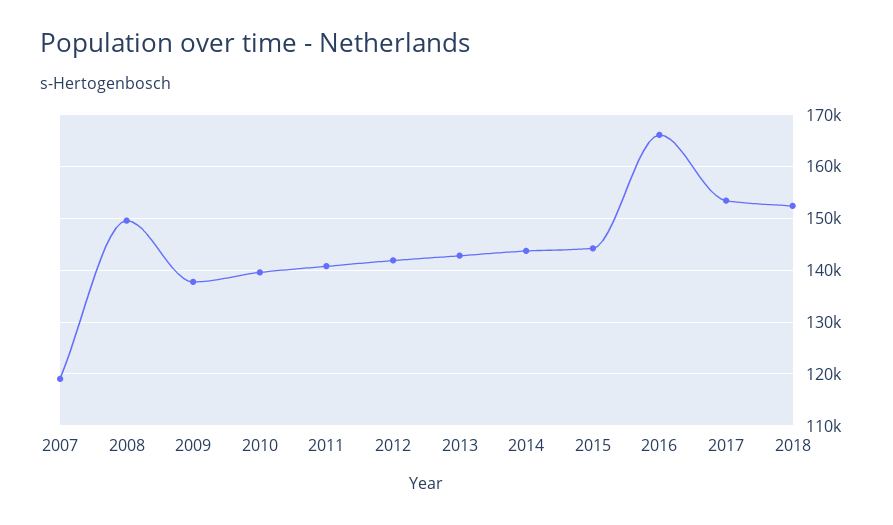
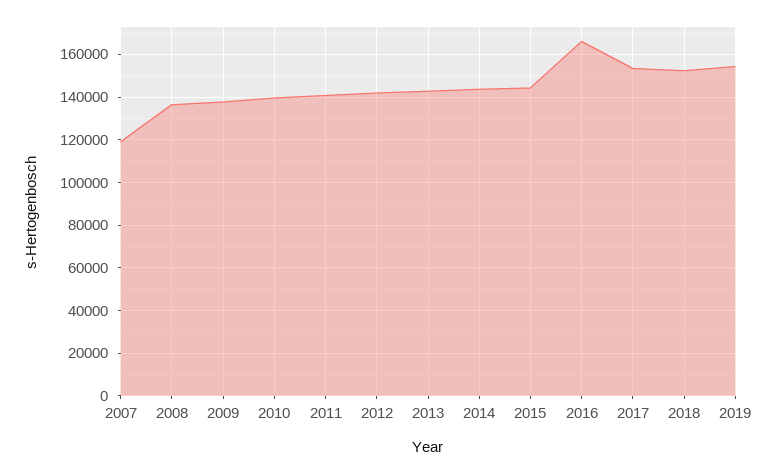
2008: 150000 -> 135000
2019: none -> 155000

